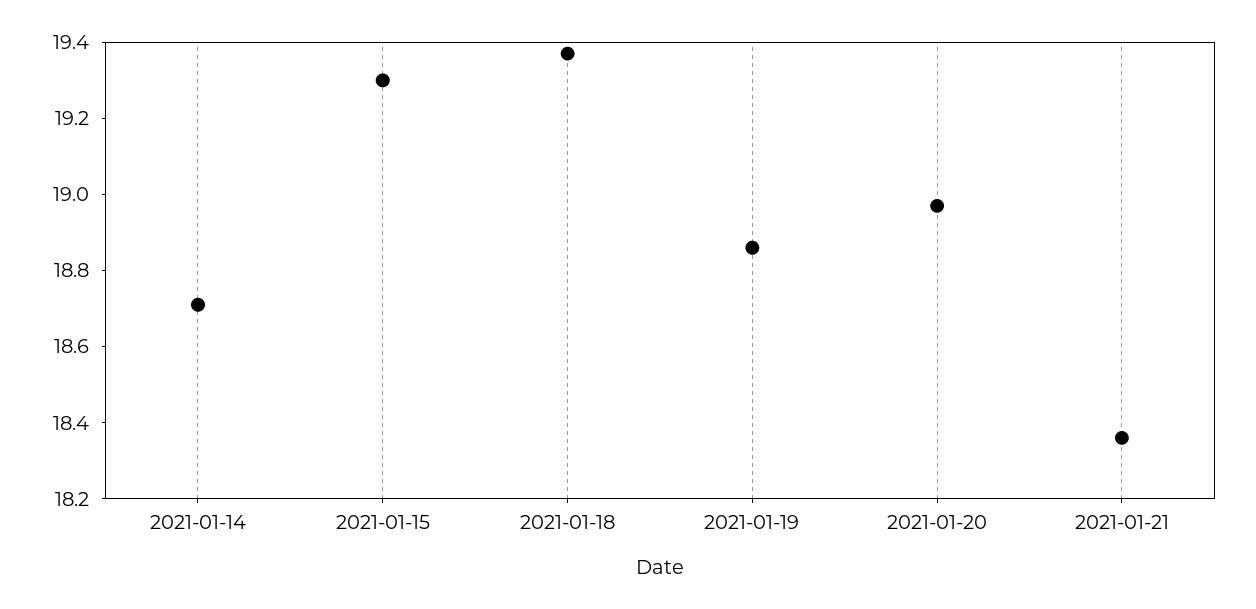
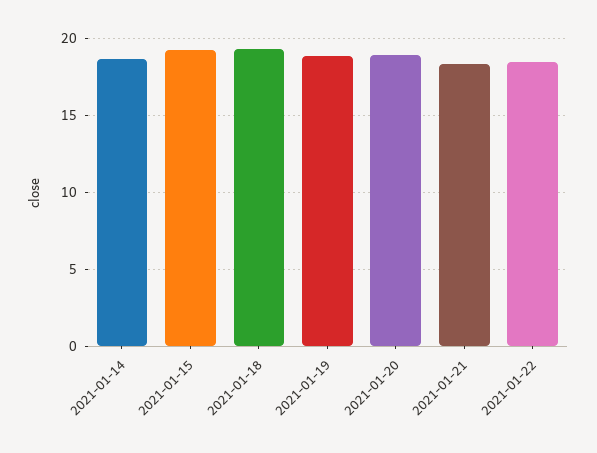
2021-01-22: none -> 18.5

